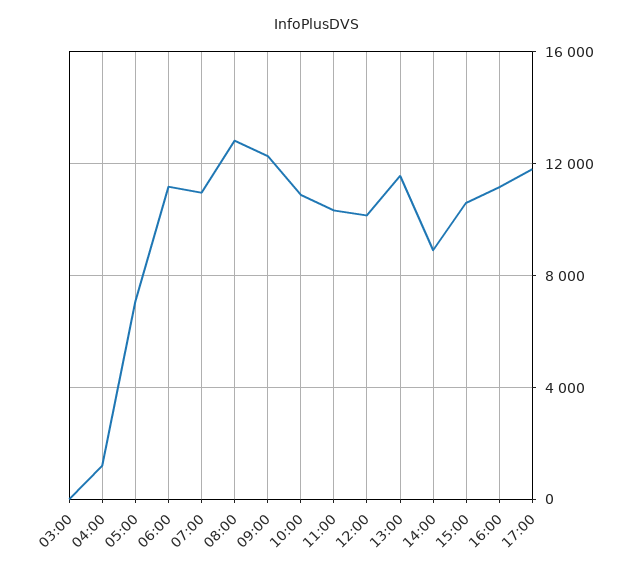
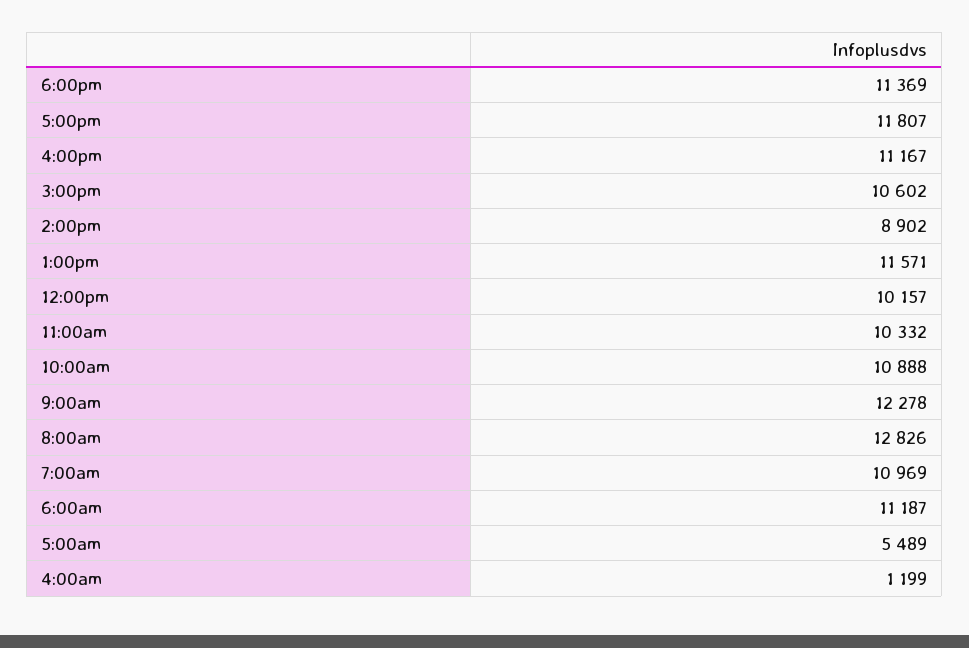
03:00: 0 -> none
05:00: 7000 -> 5489
6:00pm: none -> 11369

